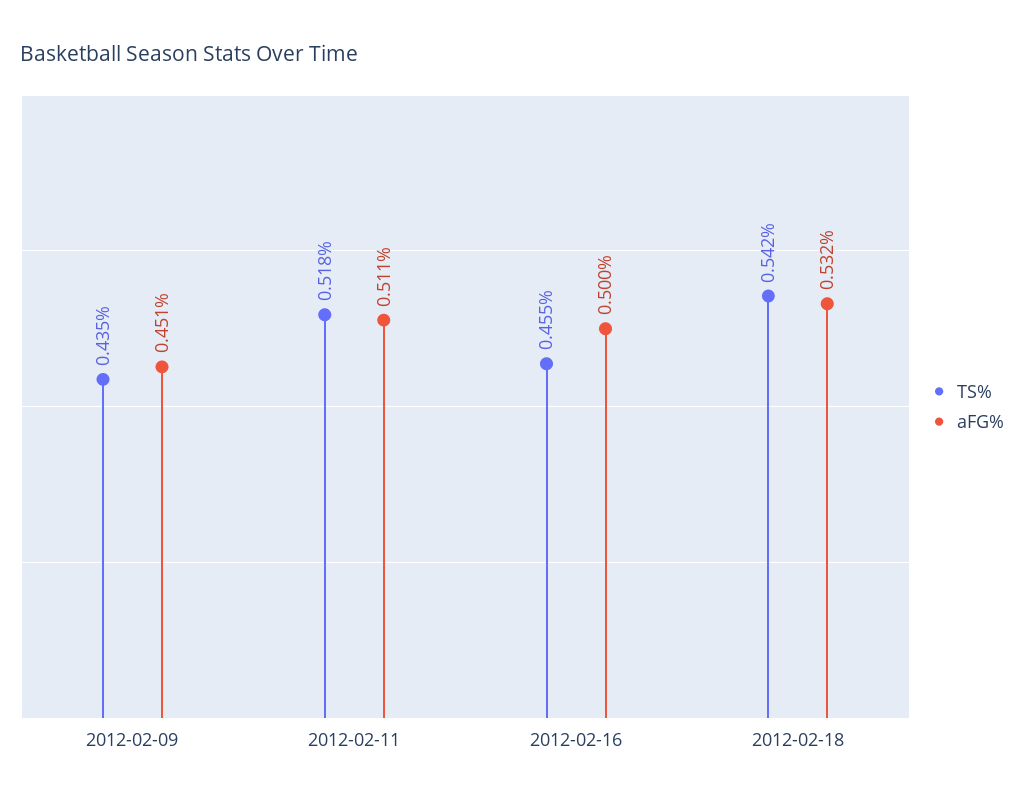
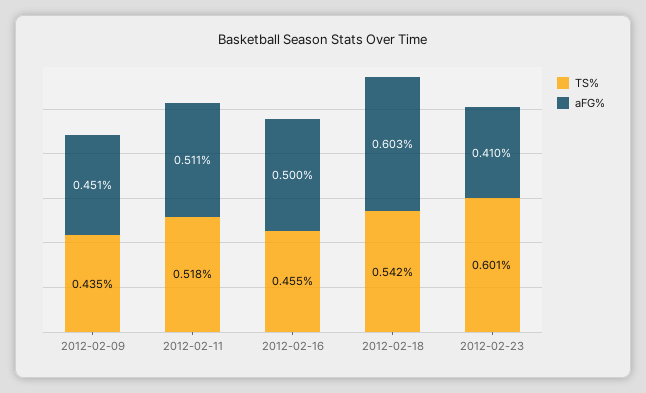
aFG%, 2012-02-18: 0.532 -> 0.603
TS%, 2012-02-23: none -> 0.601
aFG%, 2012-02-23: none -> 0.41

